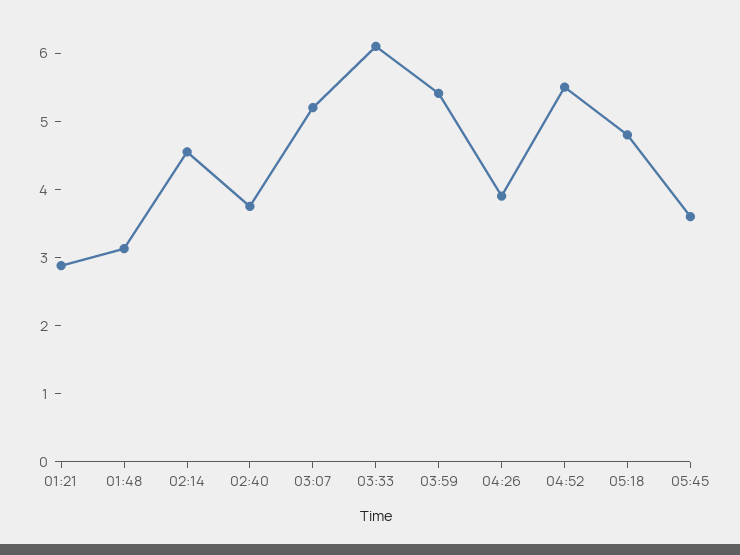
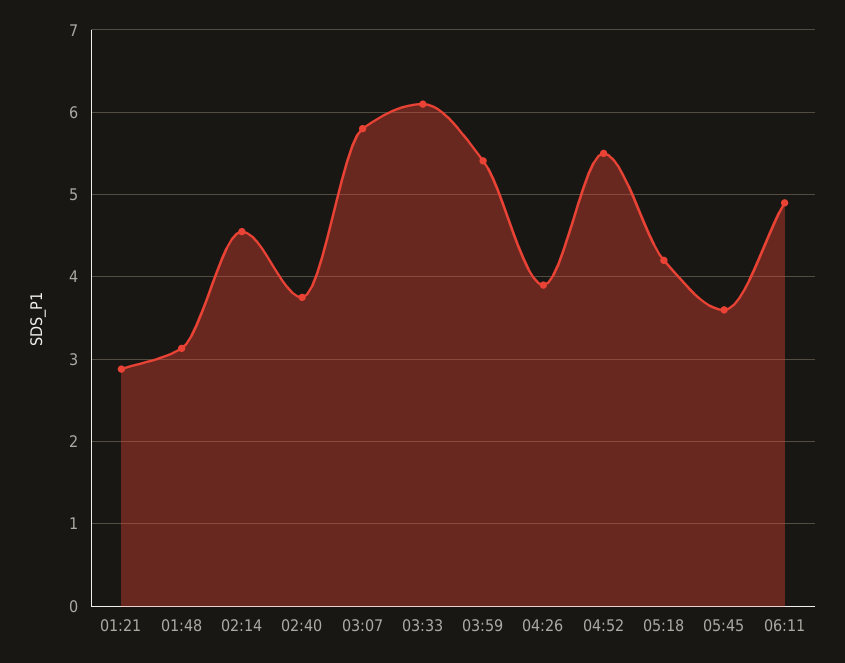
03:07: 5.2 -> 5.8
05:18: 4.8 -> 4.2
06:11: none -> 4.9

